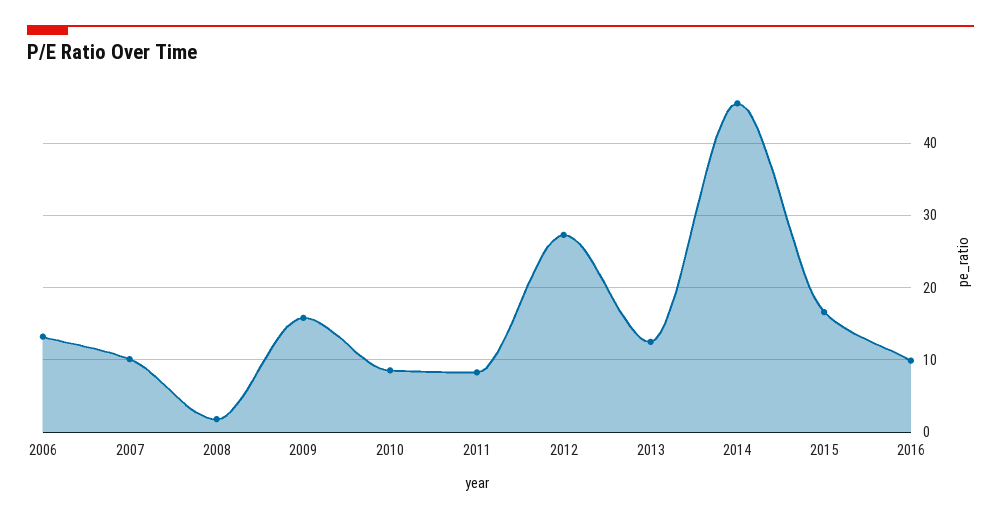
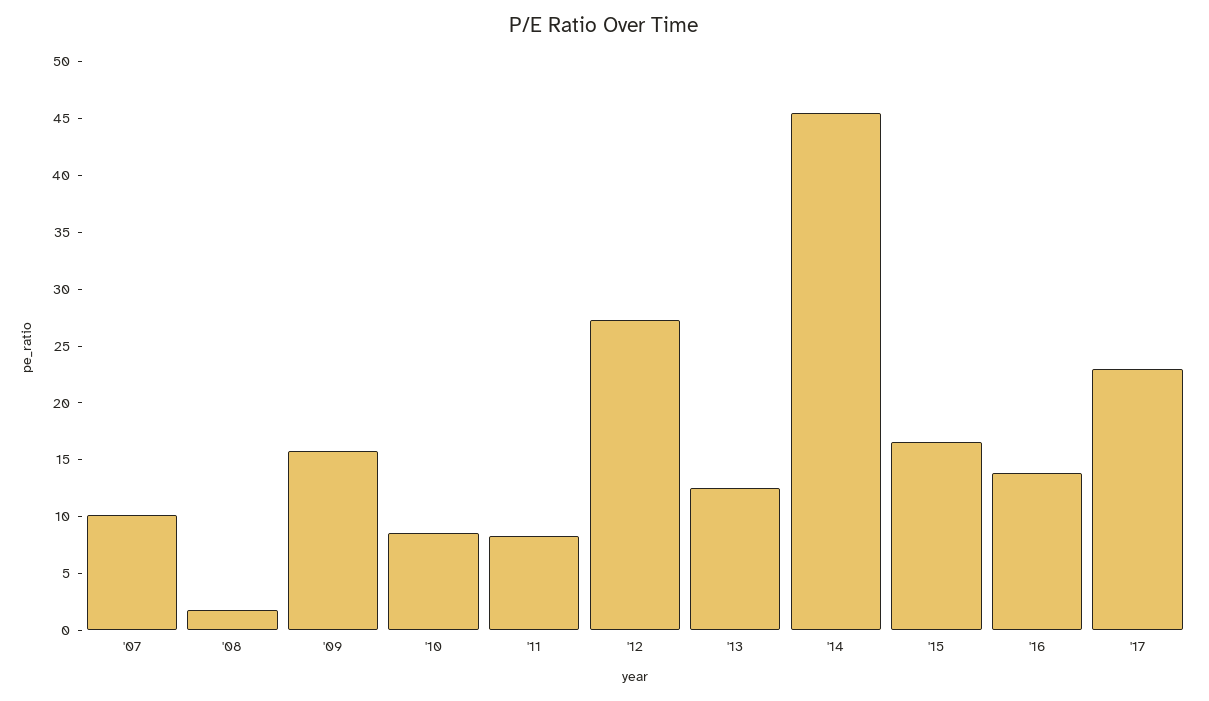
2006: 13 -> none
2016: 10 -> 14
'17: none -> 23

